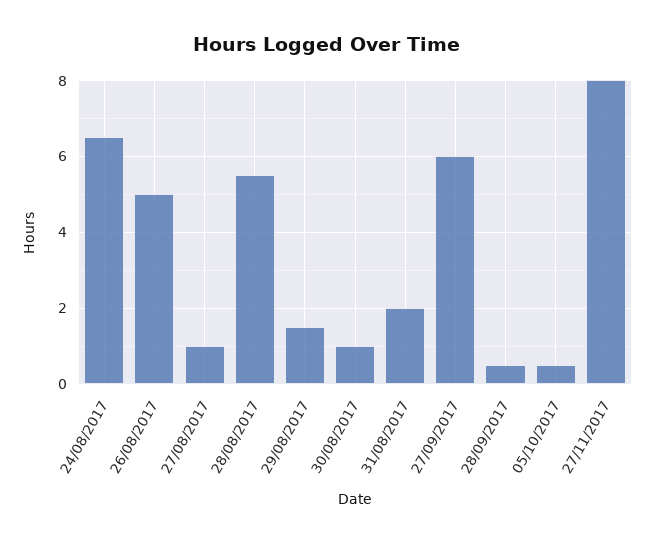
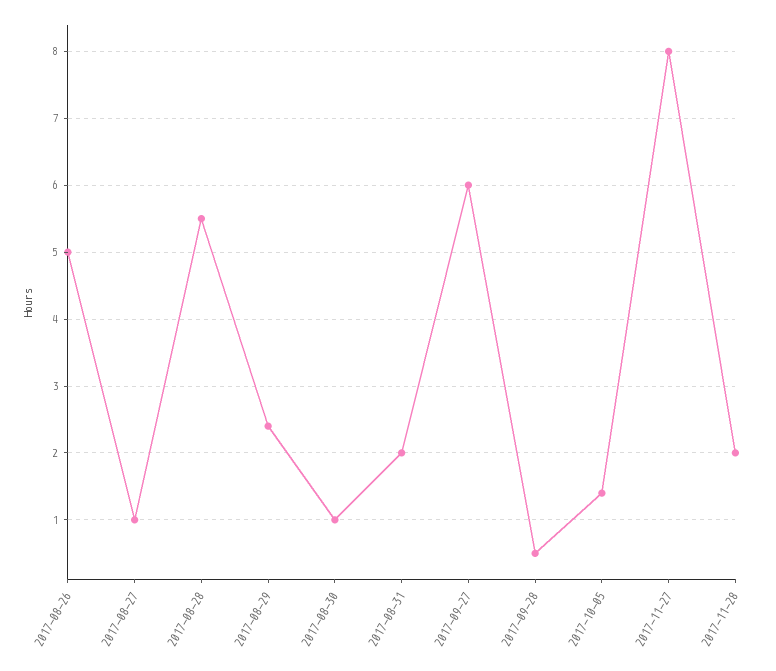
24/08/2017: 6.5 -> none
29/08/2017: 1.5 -> 2.4
05/10/2017: 0.5 -> 1.4
2017-11-28: none -> 2

